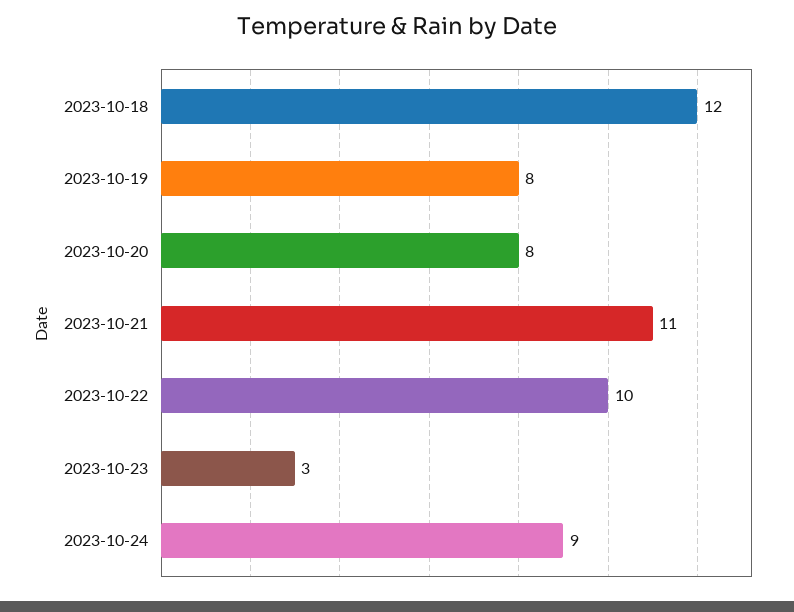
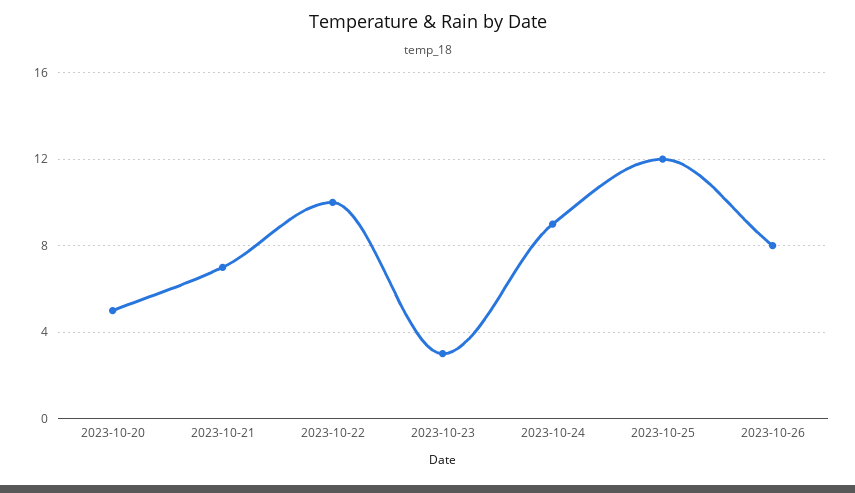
2023-10-18: 12 -> none
2023-10-19: 8 -> none
2023-10-20: 8 -> 5
2023-10-21: 11 -> 7
2023-10-25: none -> 12
2023-10-26: none -> 8

